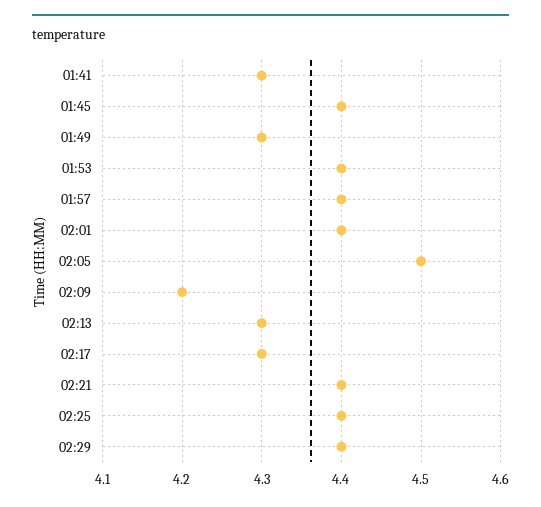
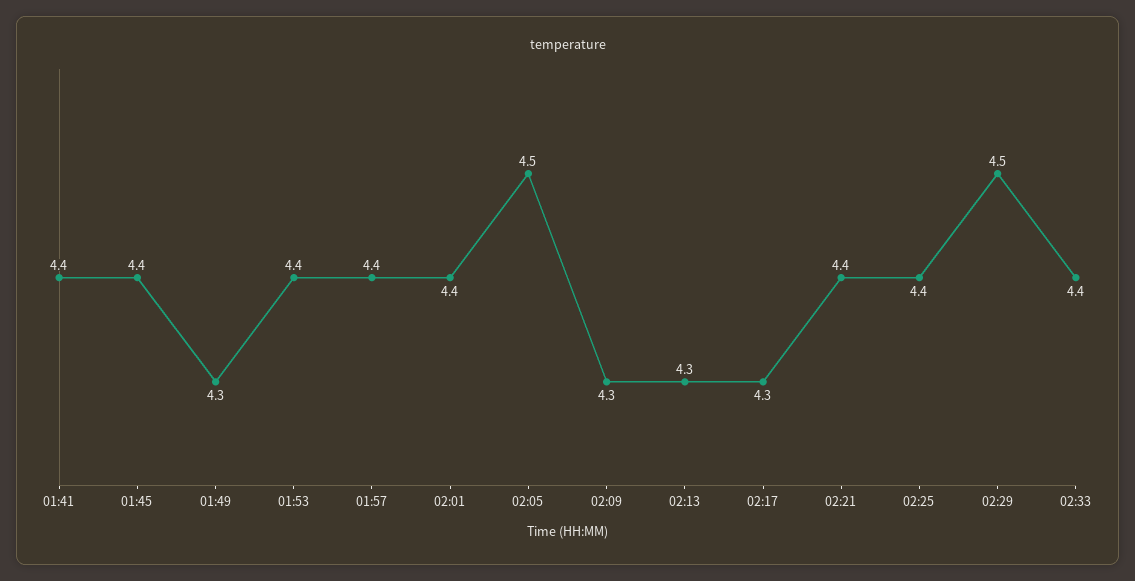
01:41: 4.3 -> 4.4
02:09: 4.2 -> 4.3
02:29: 4.4 -> 4.5
02:33: none -> 4.4

